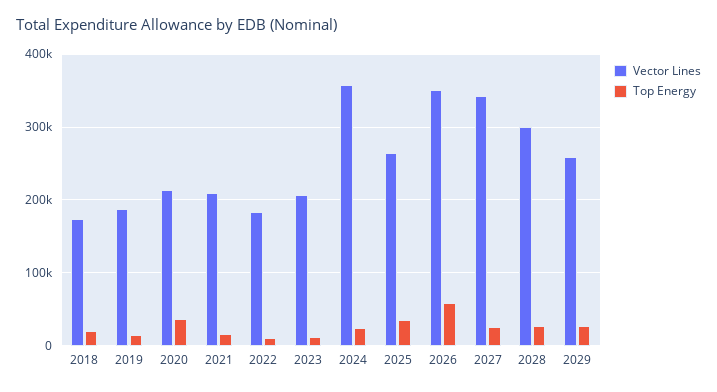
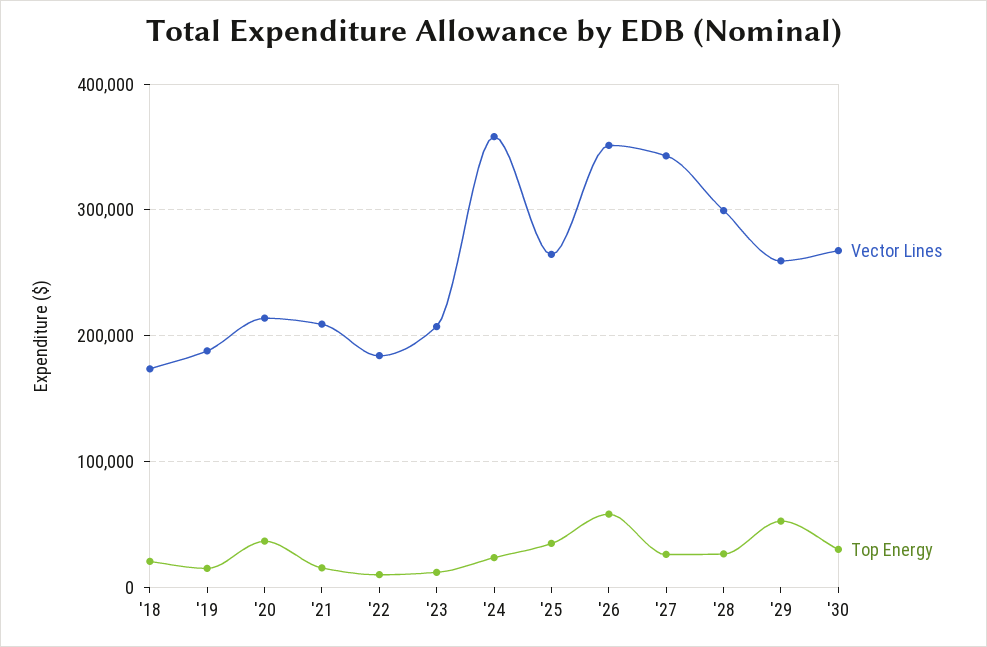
Top Energy, 2029: 30000 -> 50000
Vector Lines, '30: none -> 270000
Top Energy, '30: none -> 30000

